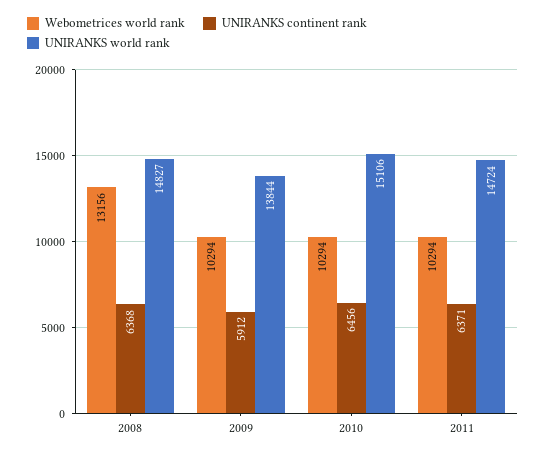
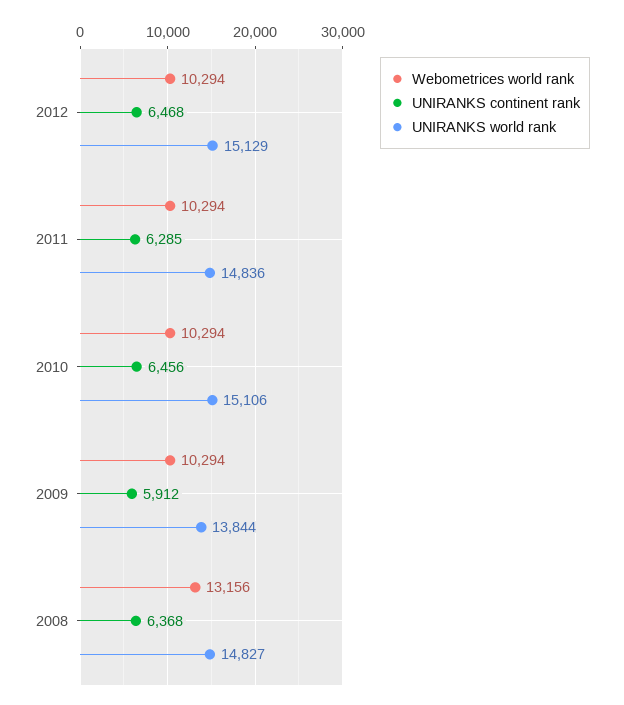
UNIRANKS continent rank, 2011: 6371 -> 6285
UNIRANKS world rank, 2011: 14724 -> 14836
Webometrices world rank, 2012: none -> 10294
UNIRANKS continent rank, 2012: none -> 6468
UNIRANKS world rank, 2012: none -> 15129

